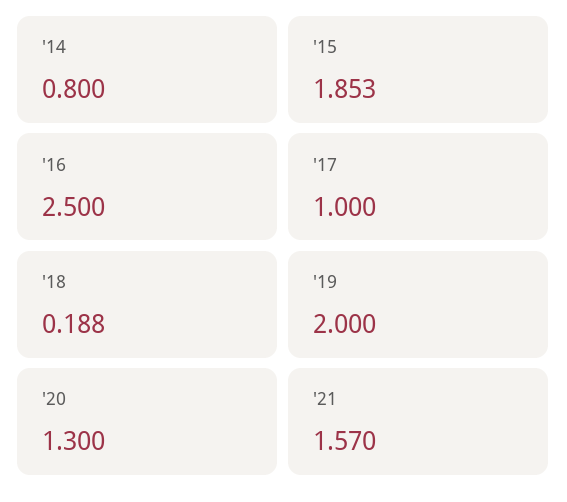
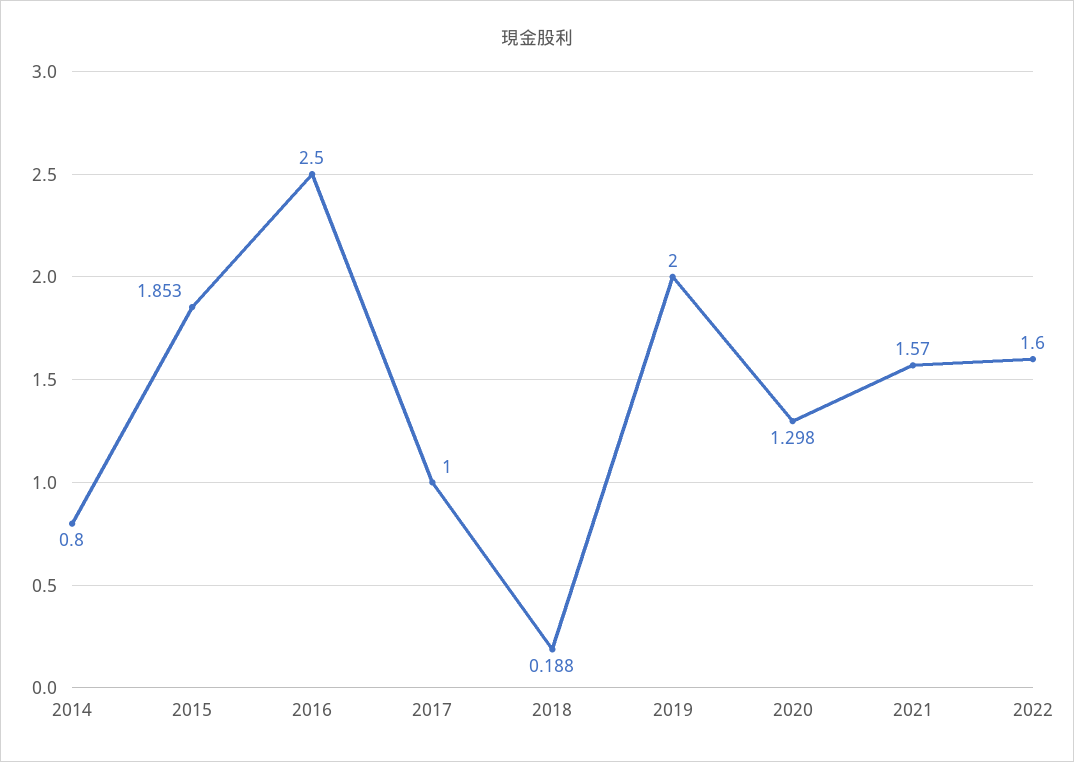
'20: 1.3 -> 1.298
2022: none -> 1.6

